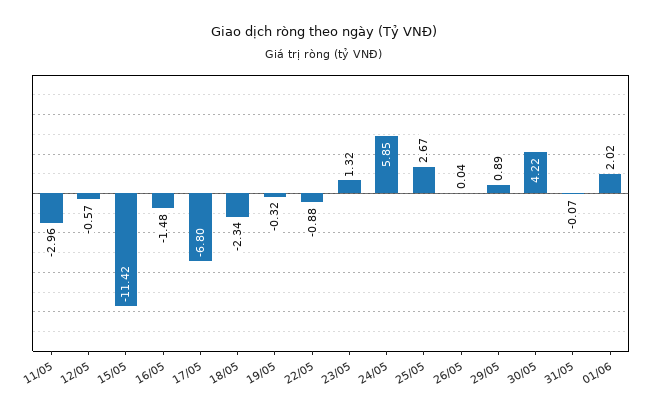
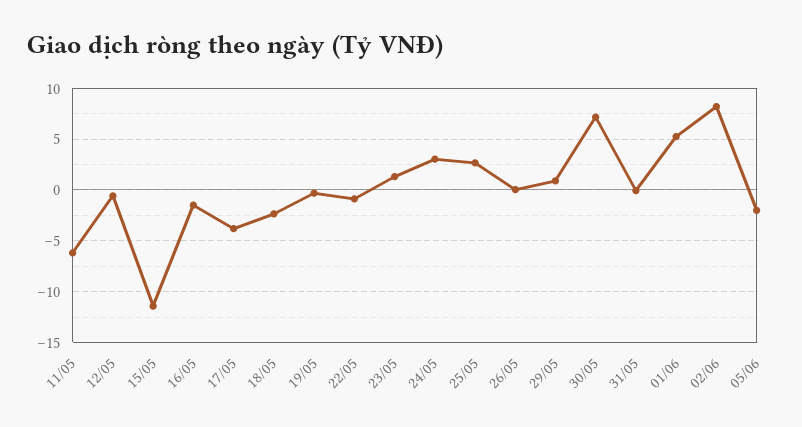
11/05: -2.96 -> -6
17/05: -6.8 -> -4
24/05: 5.85 -> 3
30/05: 4.22 -> 7
01/06: 2.02 -> 5
02/06: none -> 8
05/06: none -> -2

